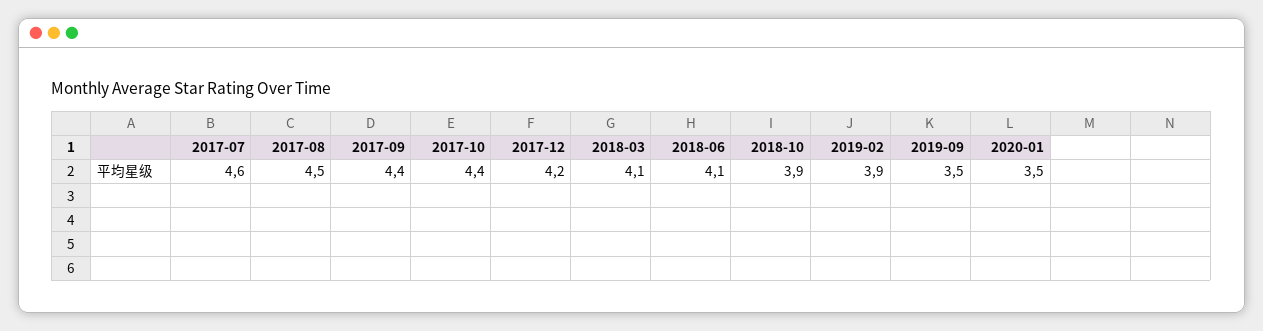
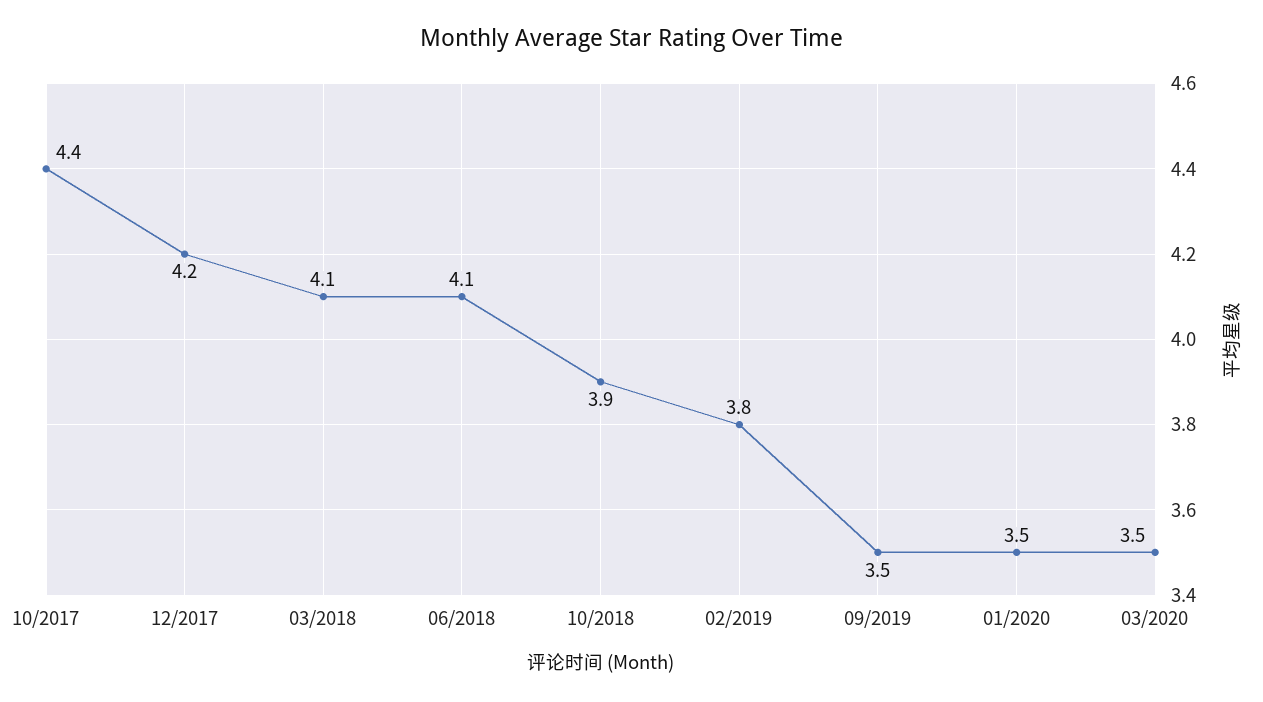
2017-07: 4.6 -> none
2017-08: 4.5 -> none
2017-09: 4.4 -> none
2019-02: 3.9 -> 3.8
03/2020: none -> 3.5

